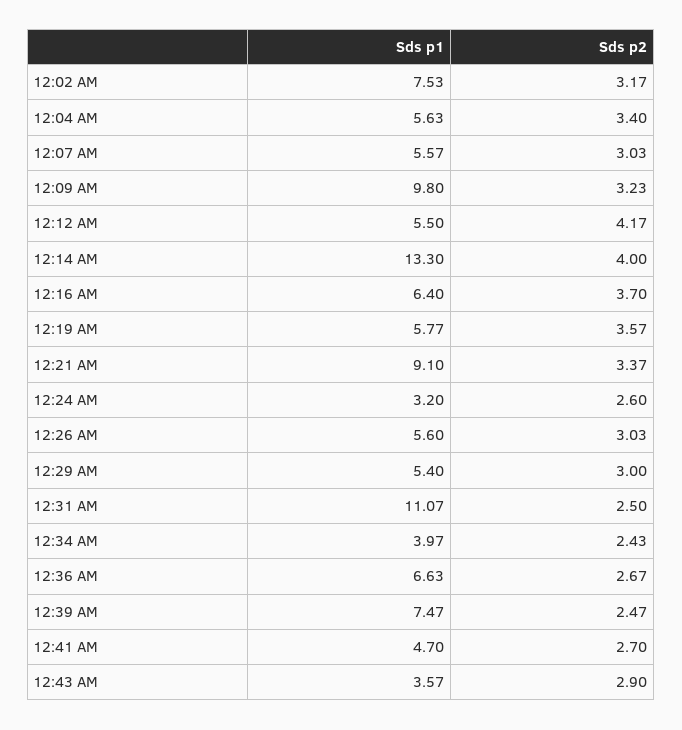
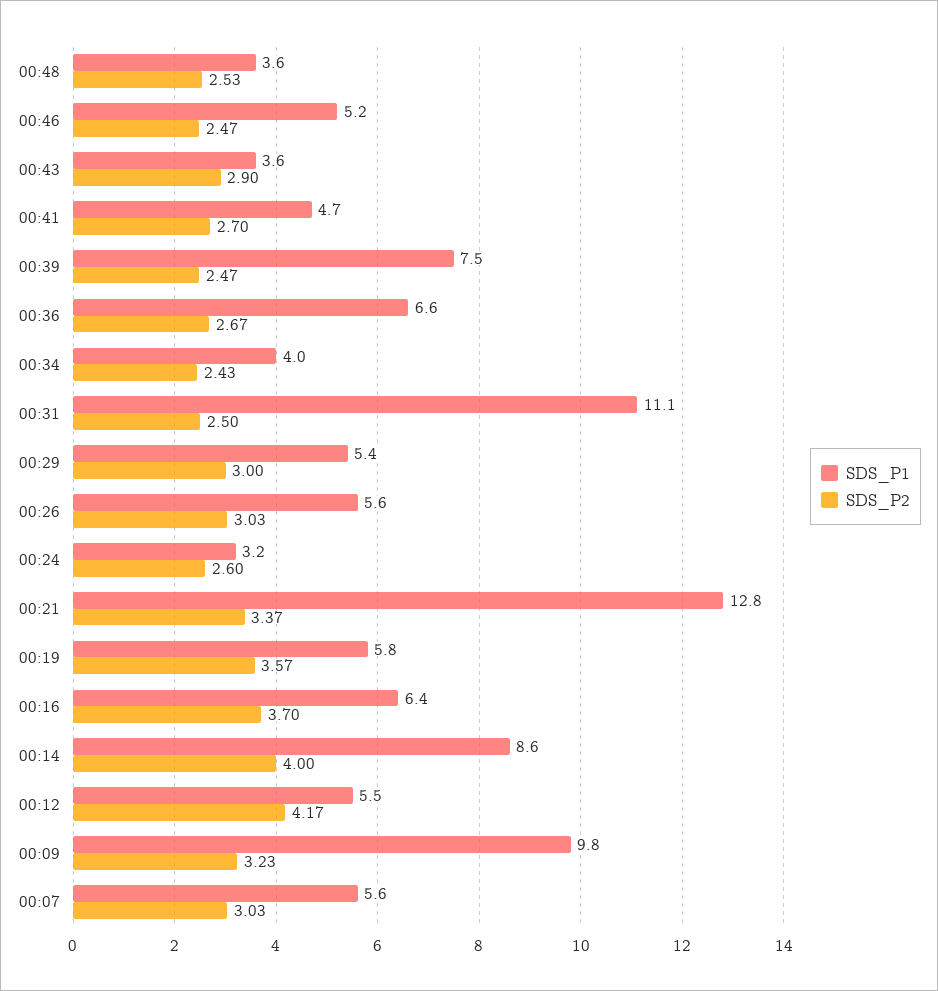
Sds p1, 12:02 AM: 7.53 -> none
Sds p2, 12:02 AM: 3.17 -> none
Sds p1, 12:04 AM: 5.63 -> none
Sds p2, 12:04 AM: 3.4 -> none
Sds p1, 12:14 AM: 13.3 -> 8.6
Sds p1, 12:21 AM: 9.1 -> 12.8
Sds p1, 00:48: none -> 3.6
Sds p2, 00:48: none -> 2.53
Sds p1, 00:46: none -> 5.2
Sds p2, 00:46: none -> 2.47

